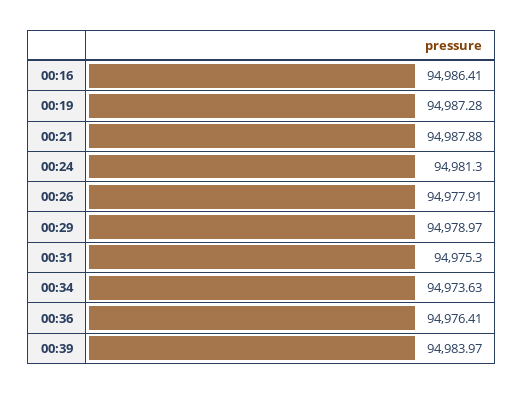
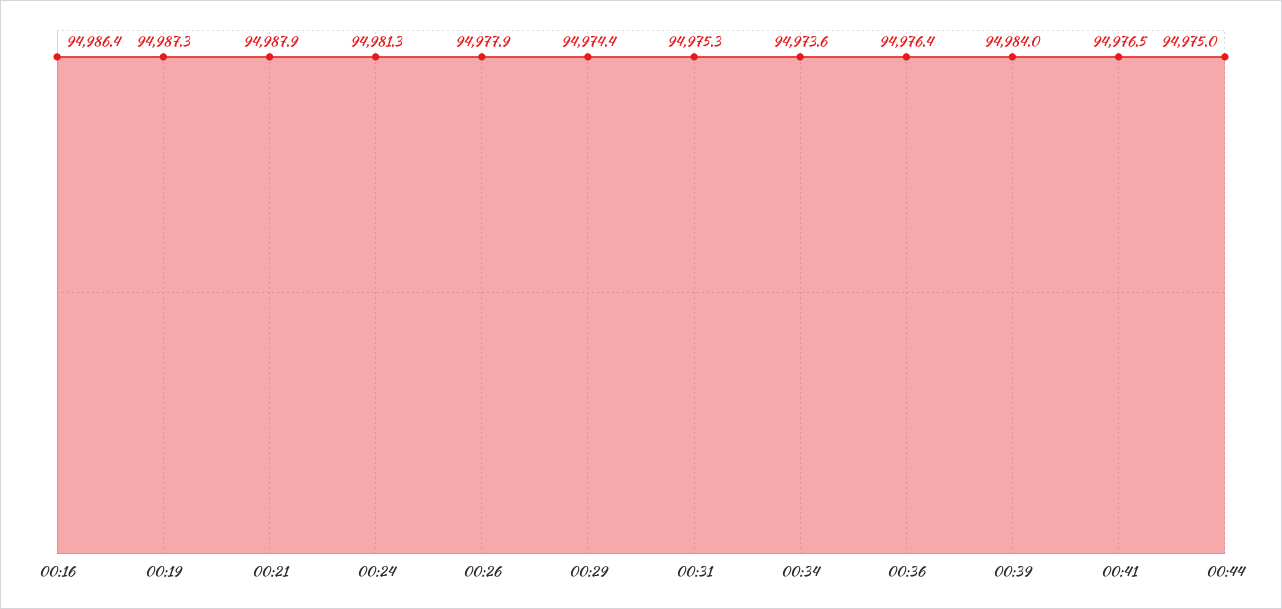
00:29: 94978.97 -> 94974.4
00:41: none -> 94976.5
00:44: none -> 94975

